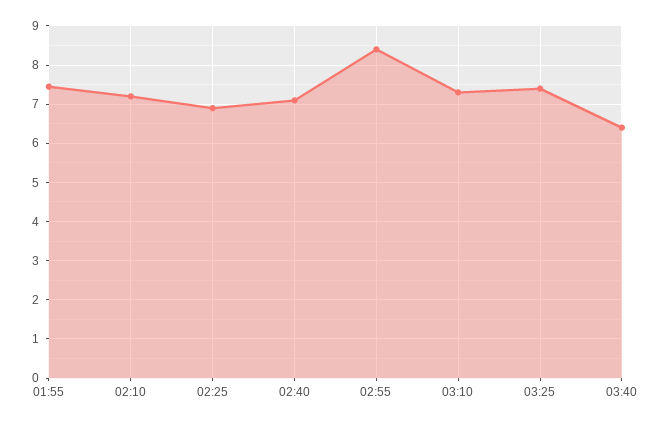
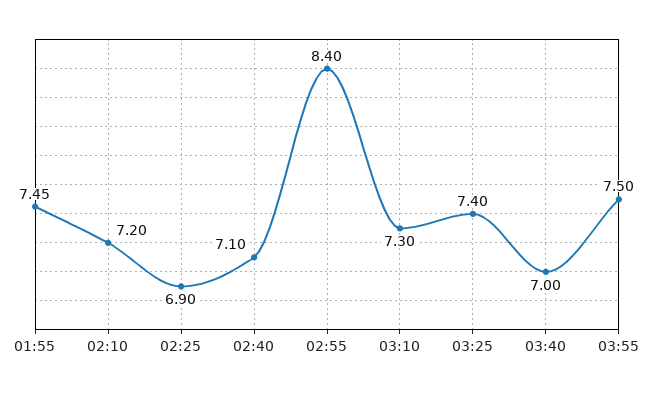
03:40: 6.4 -> 7
03:55: none -> 7.5

